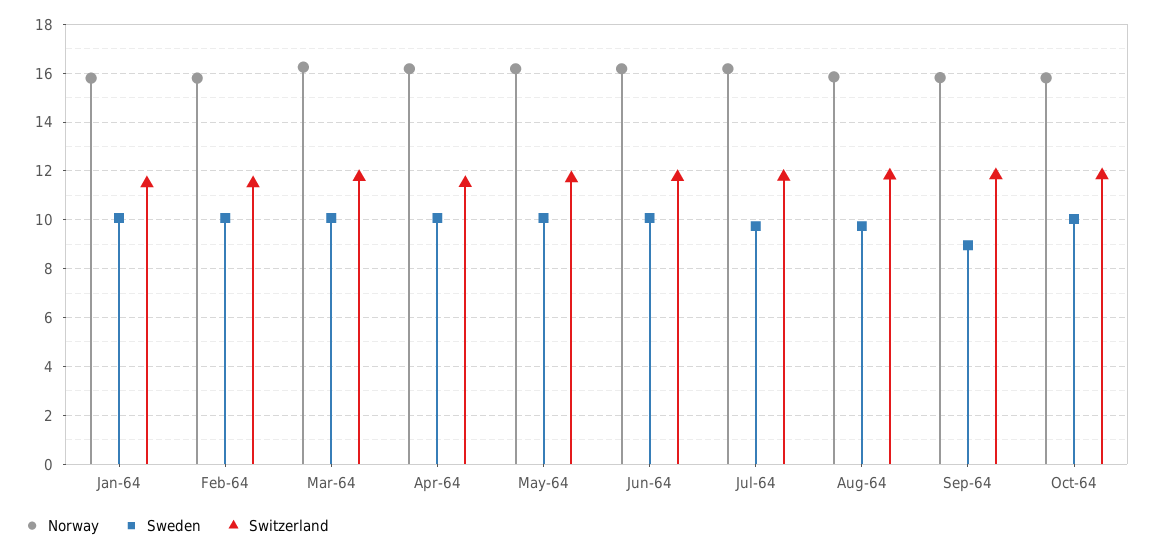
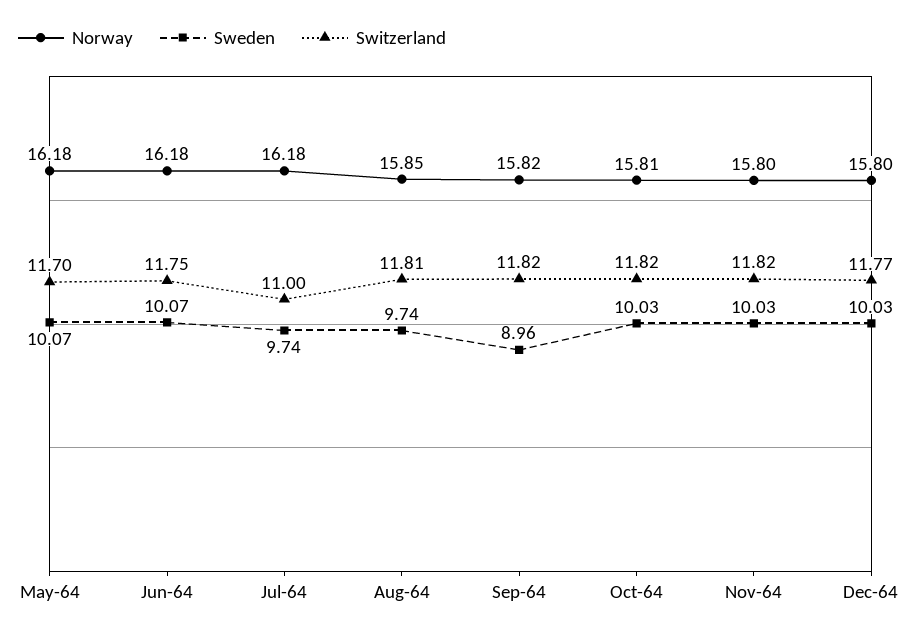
Norway, Jan-64: 15.75 -> none
Sweden, Jan-64: 10 -> none
Switzerland, Jan-64: 11.5 -> none
Norway, Feb-64: 15.75 -> none
Sweden, Feb-64: 10 -> none
Switzerland, Feb-64: 11.5 -> none
Norway, Mar-64: 16.25 -> none
Sweden, Mar-64: 10 -> none
Switzerland, Mar-64: 11.75 -> none
Norway, Apr-64: 16.25 -> none
Sweden, Apr-64: 10 -> none
Switzerland, Apr-64: 11.5 -> none
Switzerland, Jul-64: 11.75 -> 11
Norway, Nov-64: none -> 15.8
Sweden, Nov-64: none -> 10.03
Switzerland, Nov-64: none -> 11.82
Norway, Dec-64: none -> 15.8
Sweden, Dec-64: none -> 10.03
Switzerland, Dec-64: none -> 11.77

